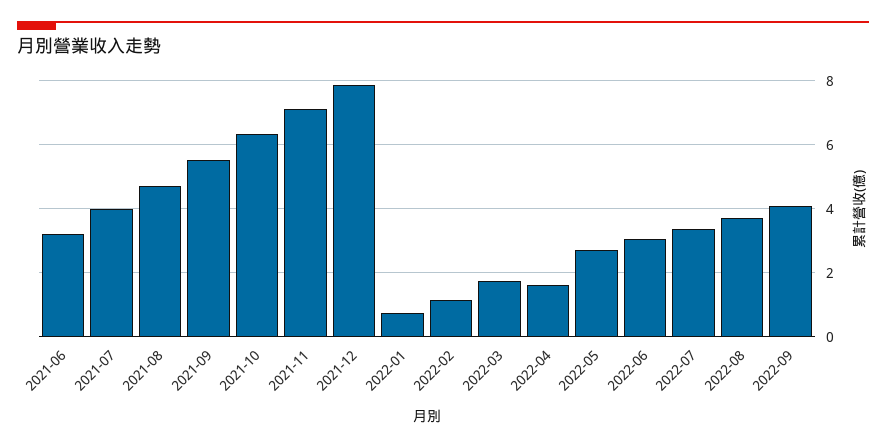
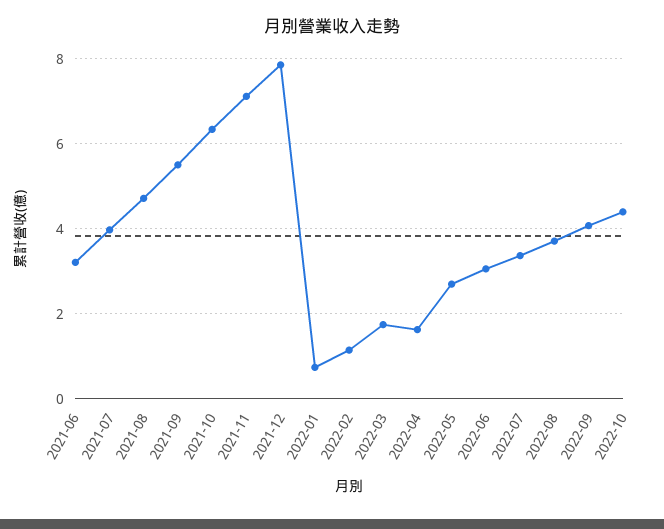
2022-10: none -> 4.4

